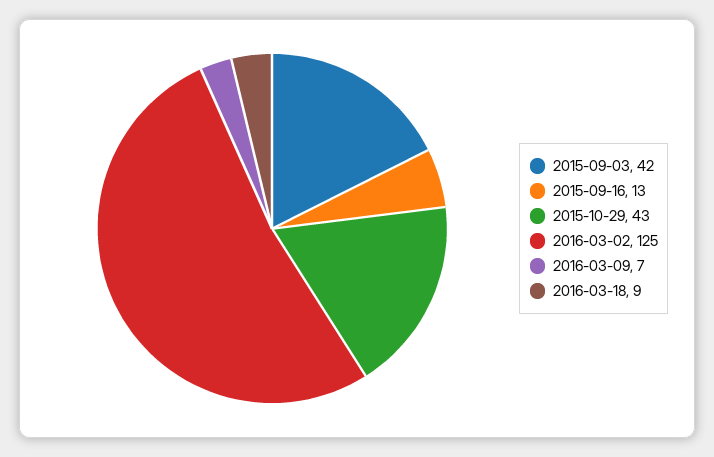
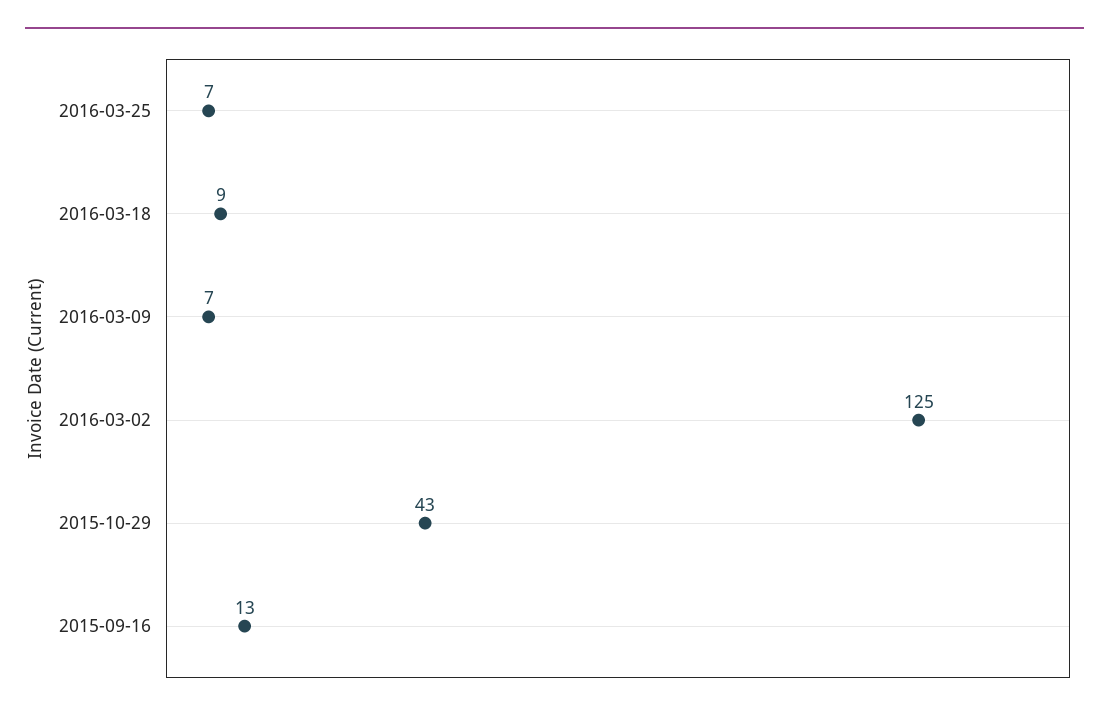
2015-09-03: 42 -> none
2016-03-25: none -> 7

